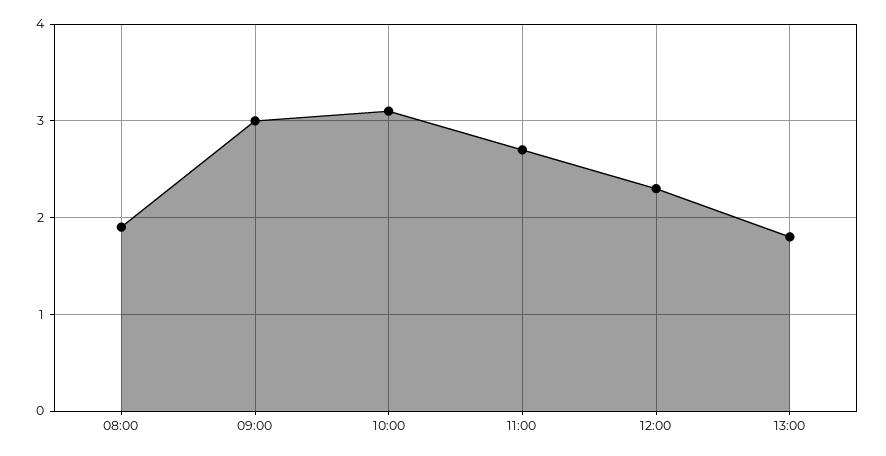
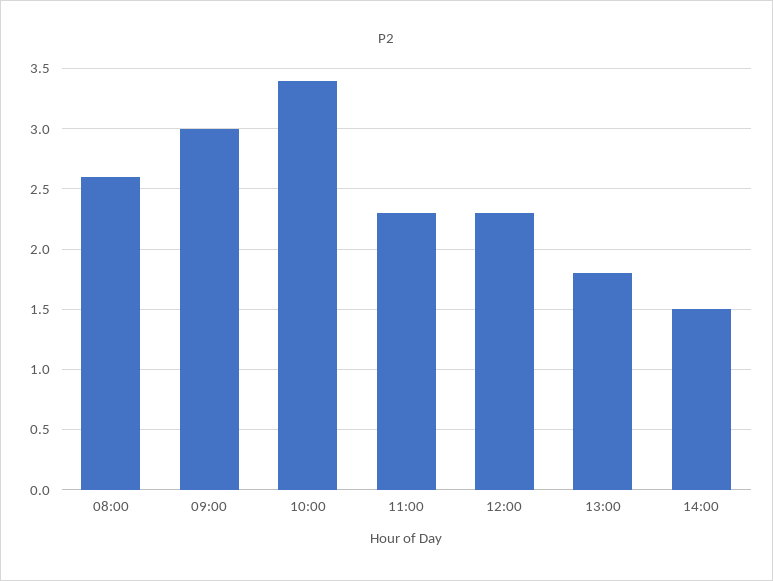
08:00: 1.9 -> 2.6
10:00: 3.1 -> 3.4
11:00: 2.7 -> 2.3
14:00: none -> 1.5

